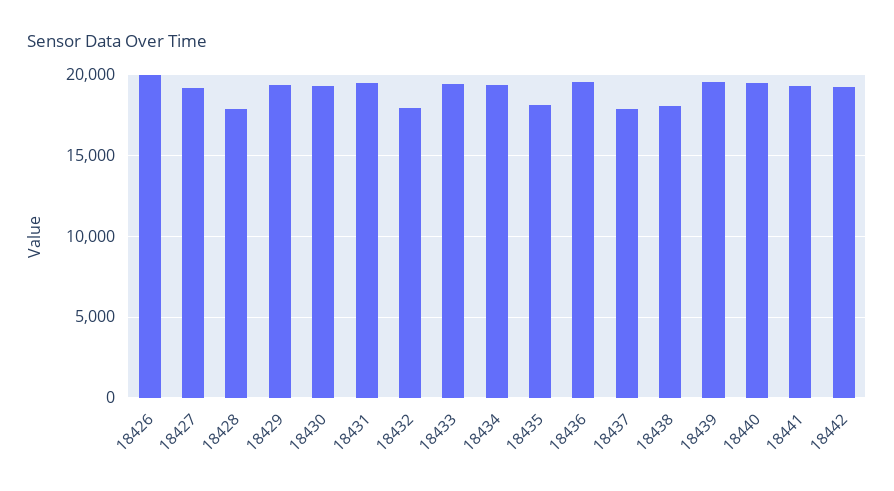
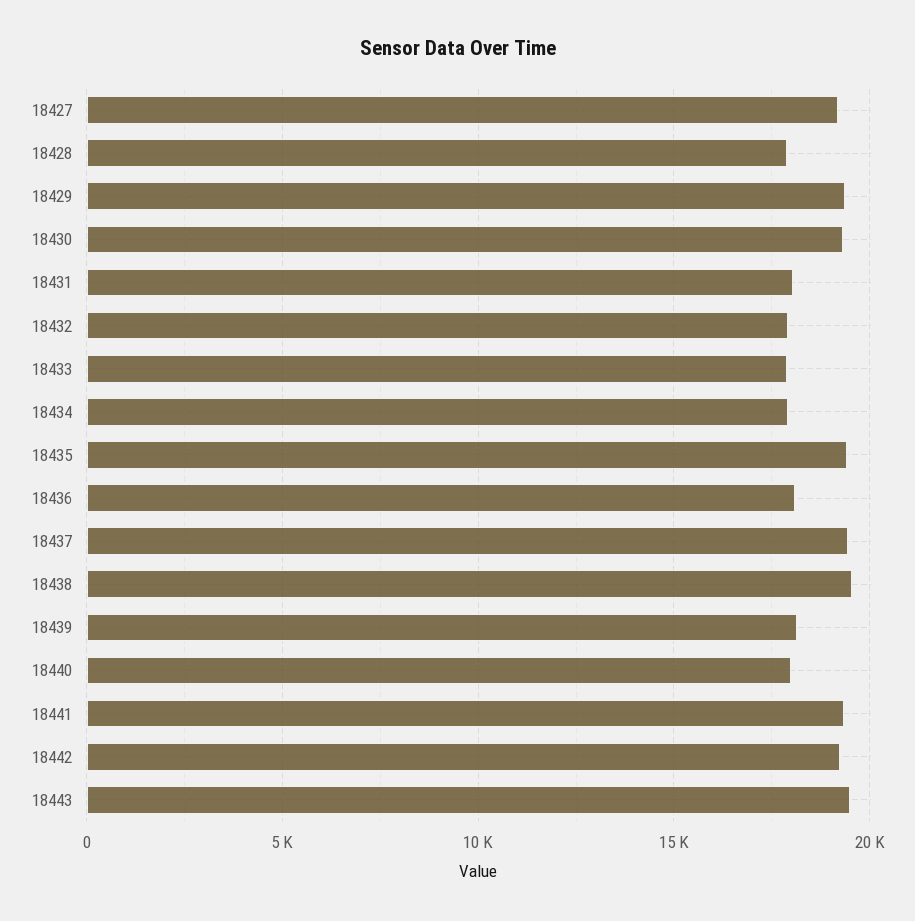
18426: 20000 -> none
18431: 19500 -> 18000
18433: 19500 -> 18000
18434: 19500 -> 18000
18435: 18000 -> 19500
18436: 19500 -> 18000
18437: 18000 -> 19500
18438: 18000 -> 19500
18439: 19500 -> 18000
18440: 19500 -> 18000
18443: none -> 19500

